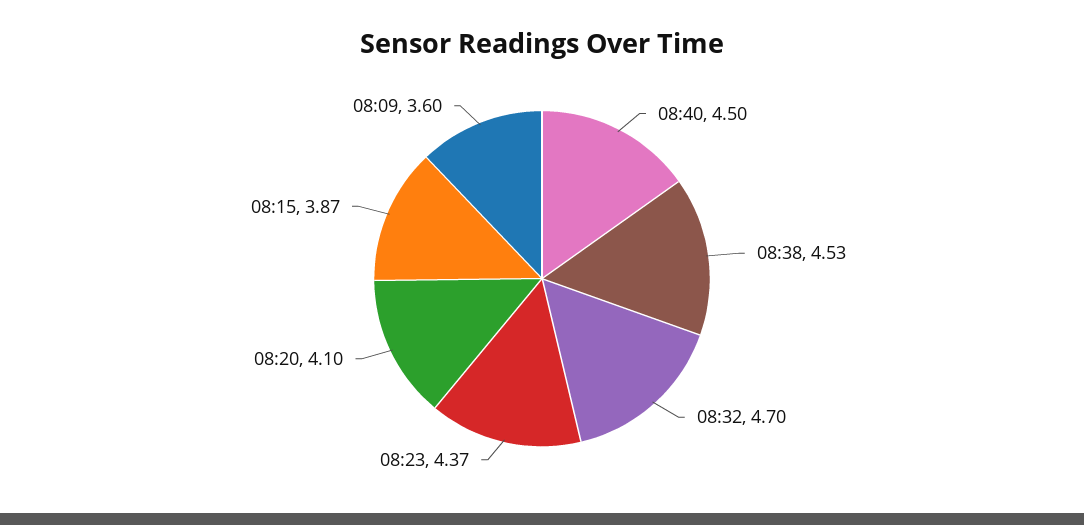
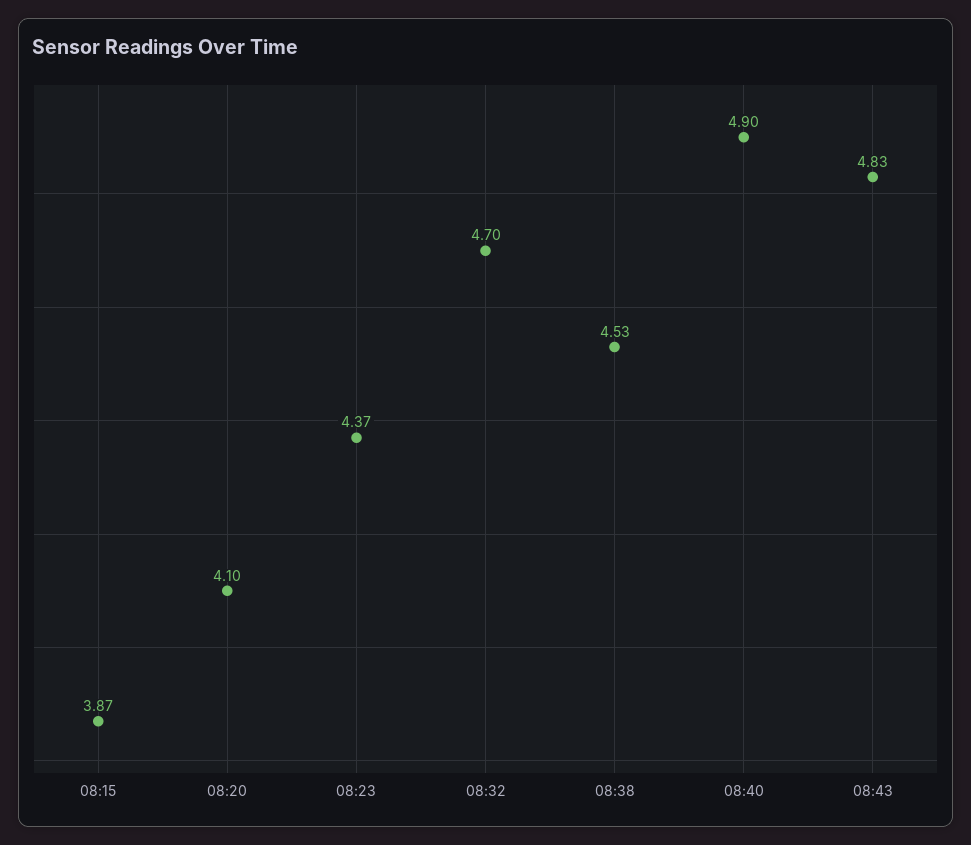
08:40: 4.5 -> 4.9
08:09: 3.6 -> none
08:43: none -> 4.83

